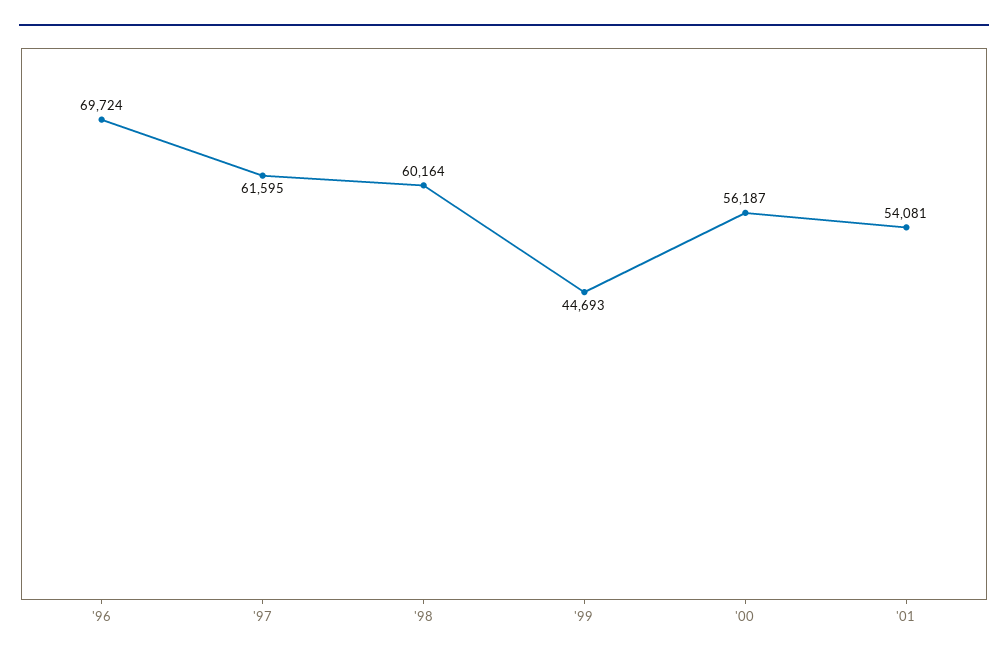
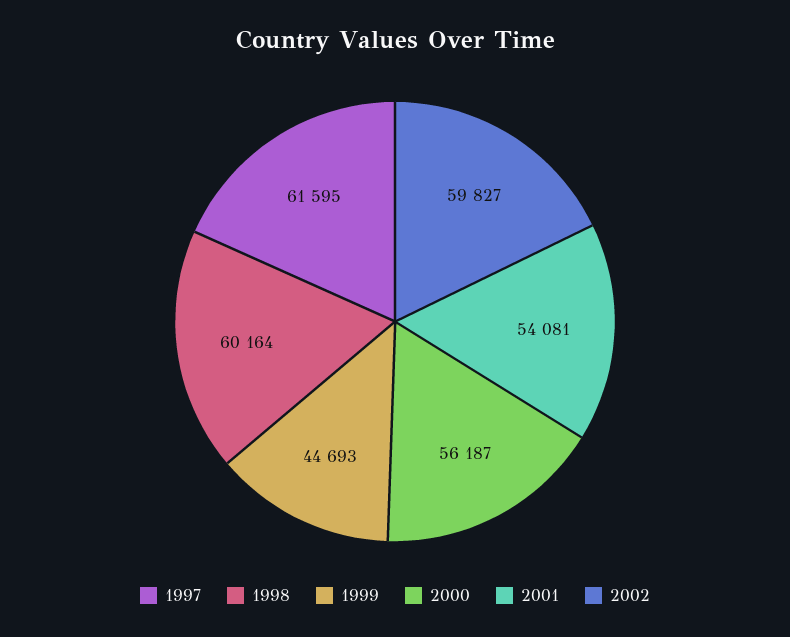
'96: 69724 -> none
2002: none -> 59827

